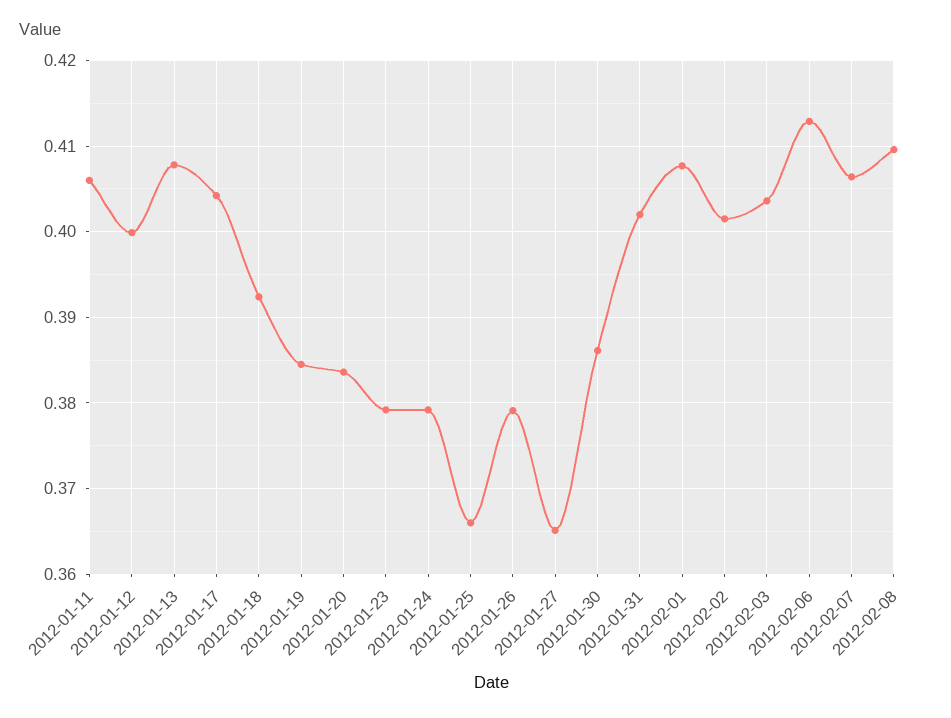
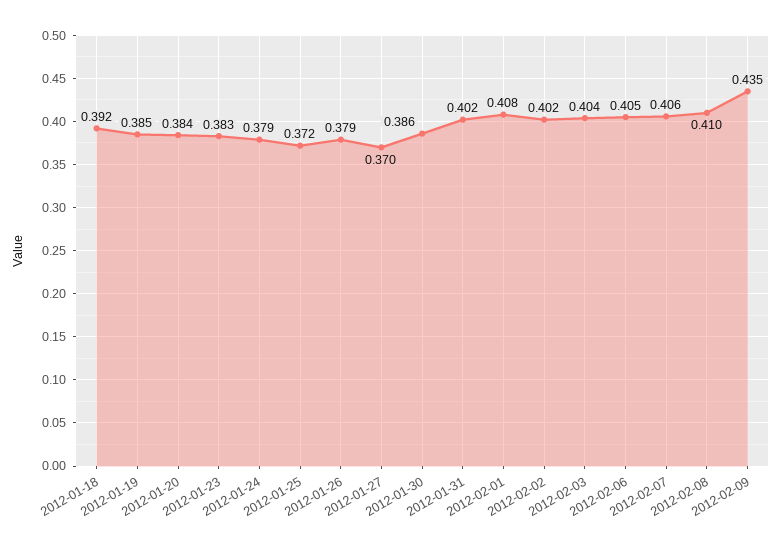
2012-01-11: 0.406 -> none
2012-01-12: 0.4 -> none
2012-01-13: 0.408 -> none
2012-01-17: 0.404 -> none
2012-01-23: 0.379 -> 0.383
2012-01-25: 0.366 -> 0.372
2012-01-27: 0.365 -> 0.37
2012-02-06: 0.413 -> 0.405
2012-02-09: none -> 0.435

